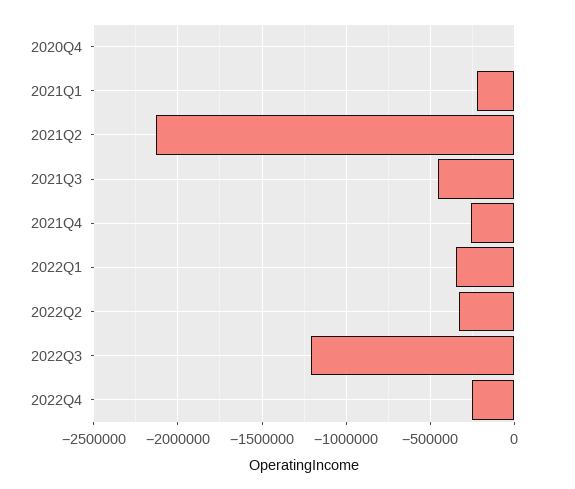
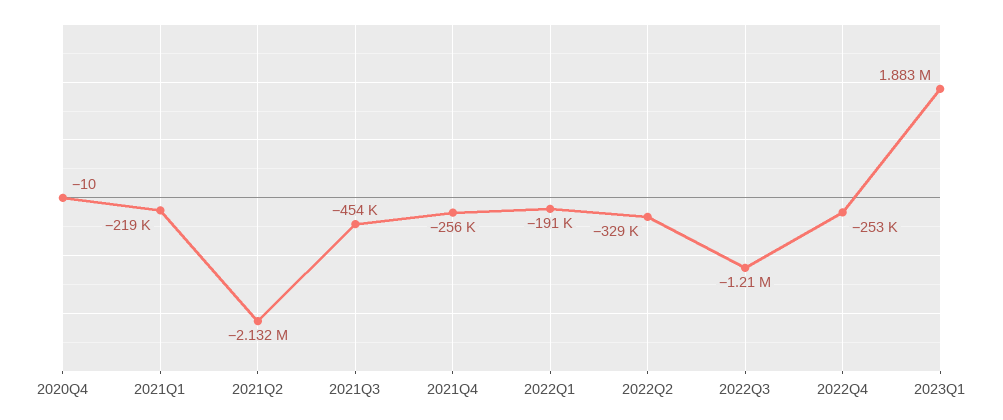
2022Q1: -350000 -> -191000
2023Q1: none -> 1883000

